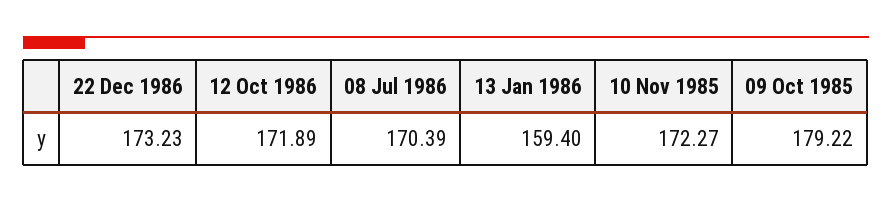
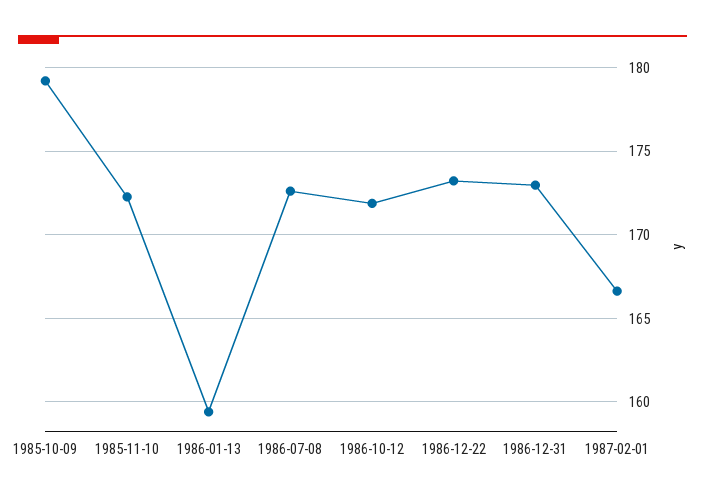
08 Jul 1986: 170.39 -> 172.5
1986-12-31: none -> 173
1987-02-01: none -> 166.5

